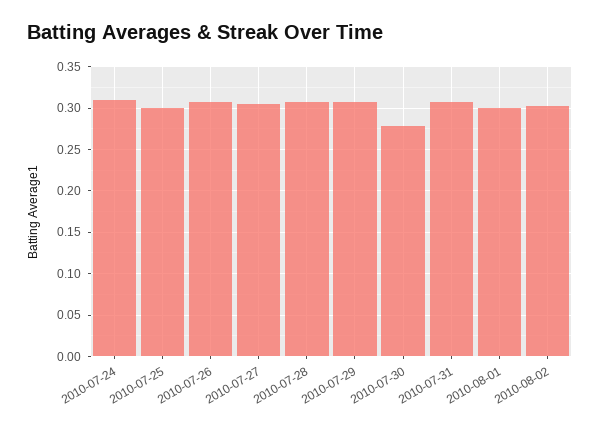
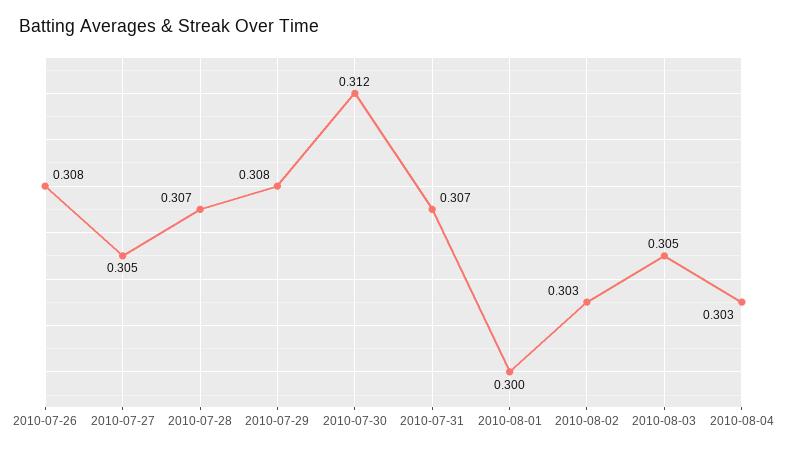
2010-07-24: 0.31 -> none
2010-07-25: 0.3 -> none
2010-07-30: 0.28 -> 0.312
2010-08-03: none -> 0.305
2010-08-04: none -> 0.303

